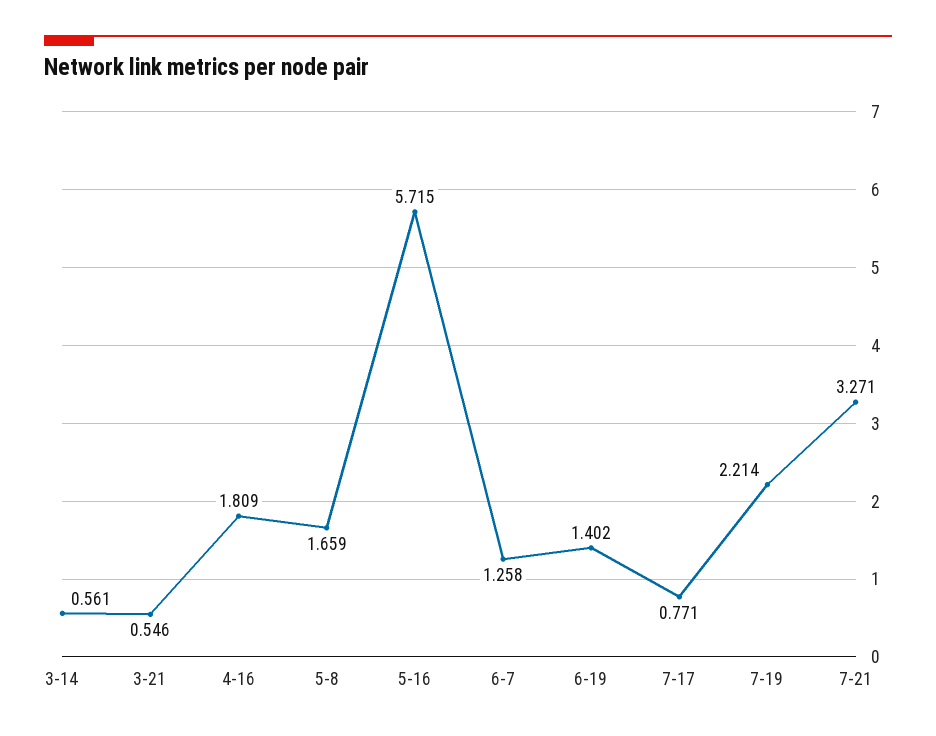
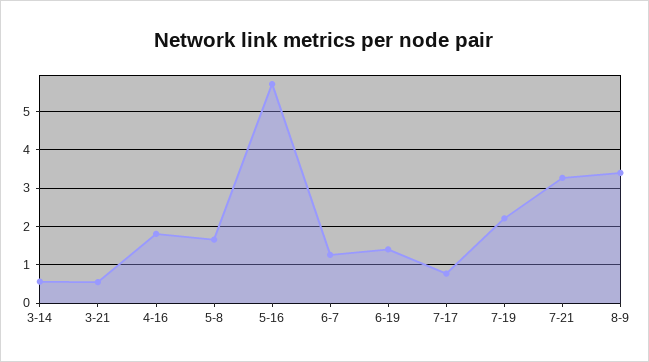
8-9: none -> 3.4

